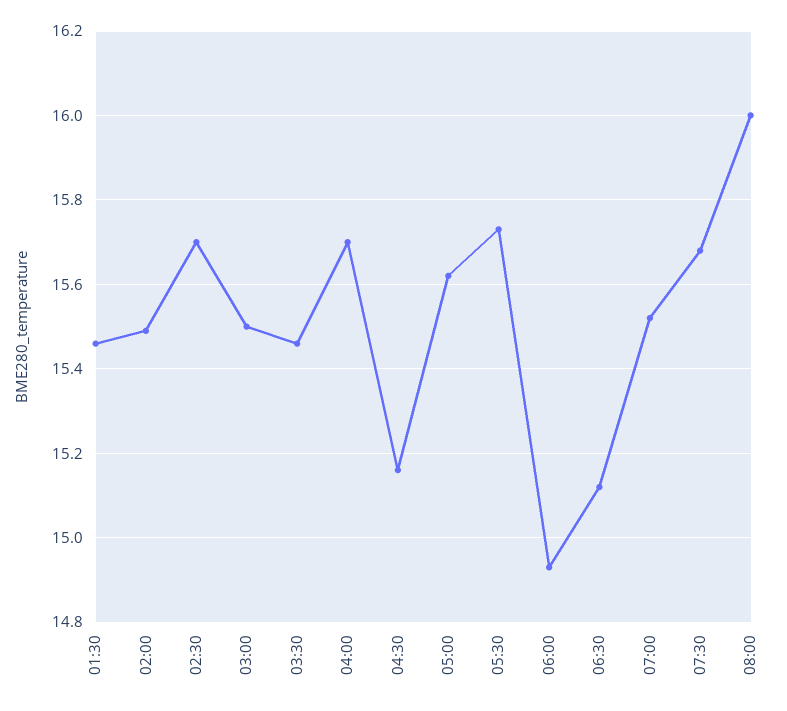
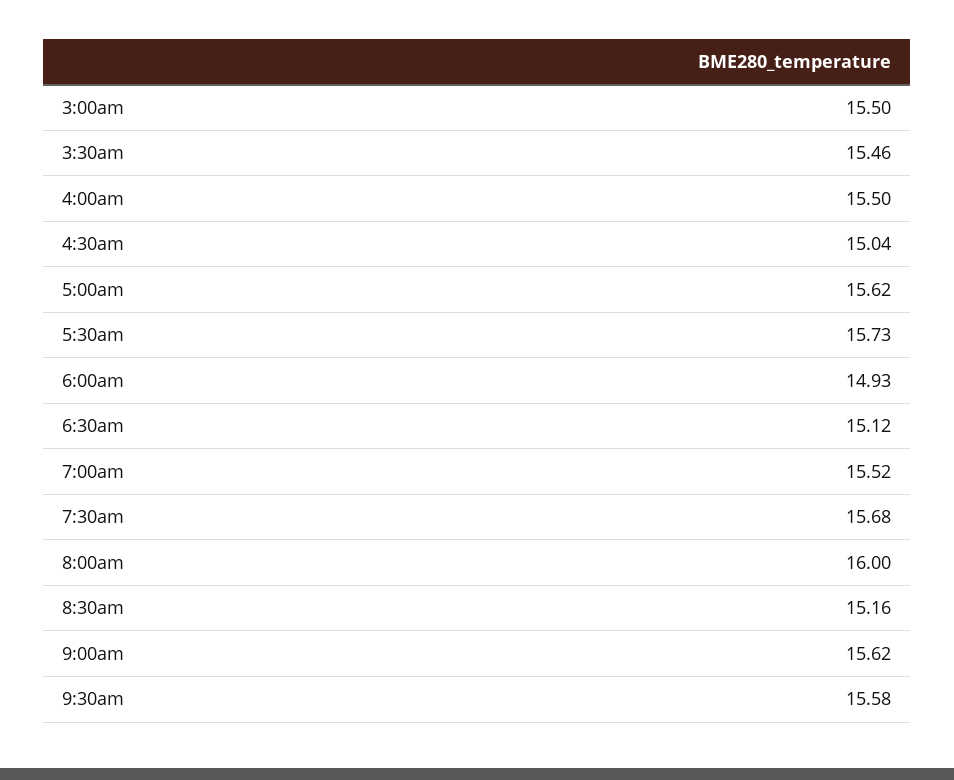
01:30: 15.45 -> none
02:00: 15.5 -> none
02:30: 15.7 -> none
04:00: 15.7 -> 15.5
04:30: 15.15 -> 15.04
8:30am: none -> 15.16
9:00am: none -> 15.62
9:30am: none -> 15.58

